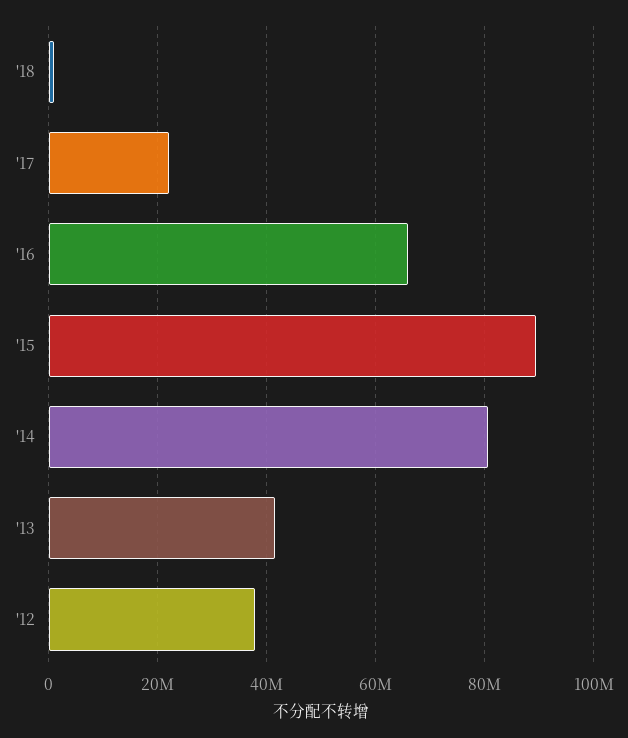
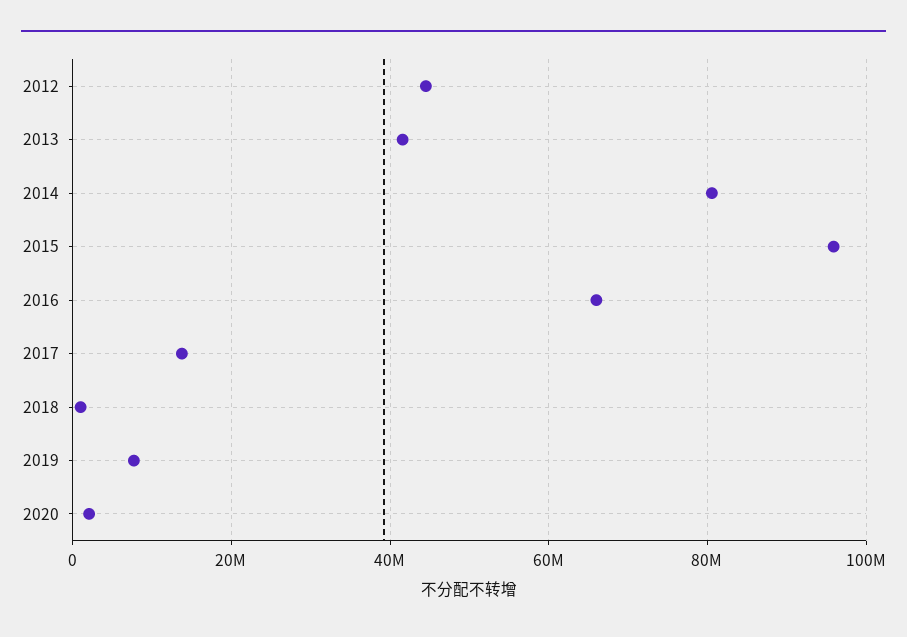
'17: 22000000 -> 14000000
'15: 90000000 -> 96000000
'12: 38000000 -> 44000000
2019: none -> 8000000
2020: none -> 2000000

